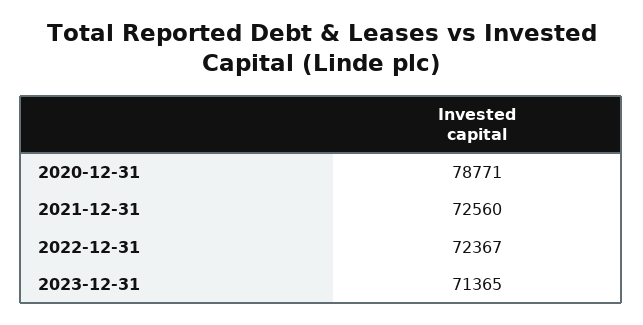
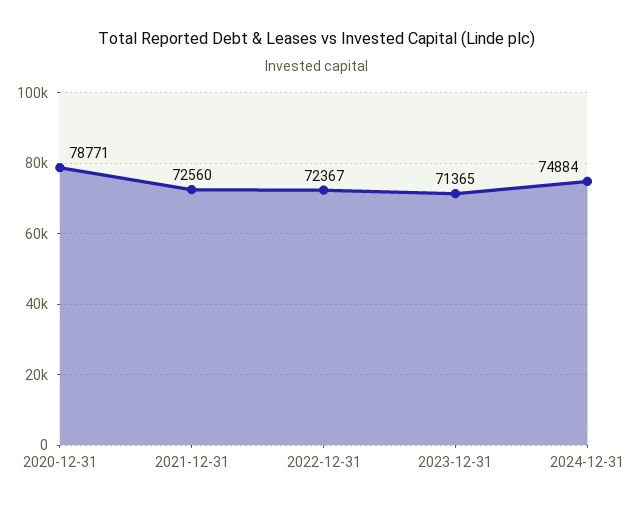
2024-12-31: none -> 74884

